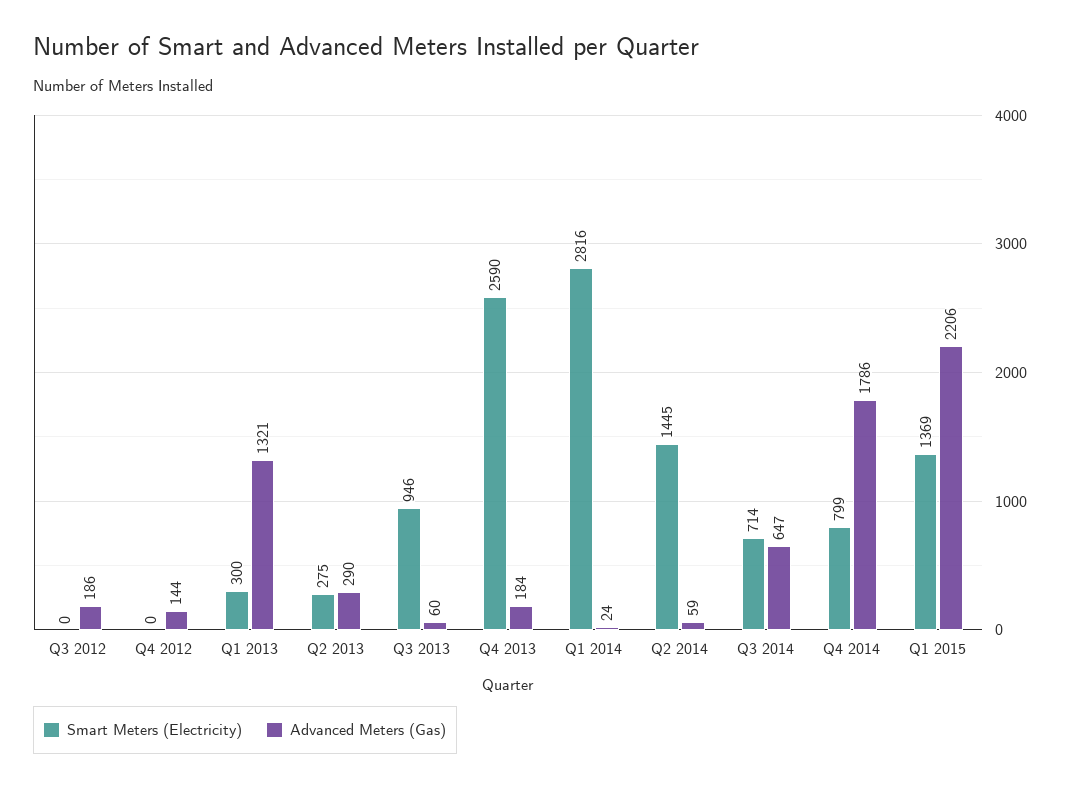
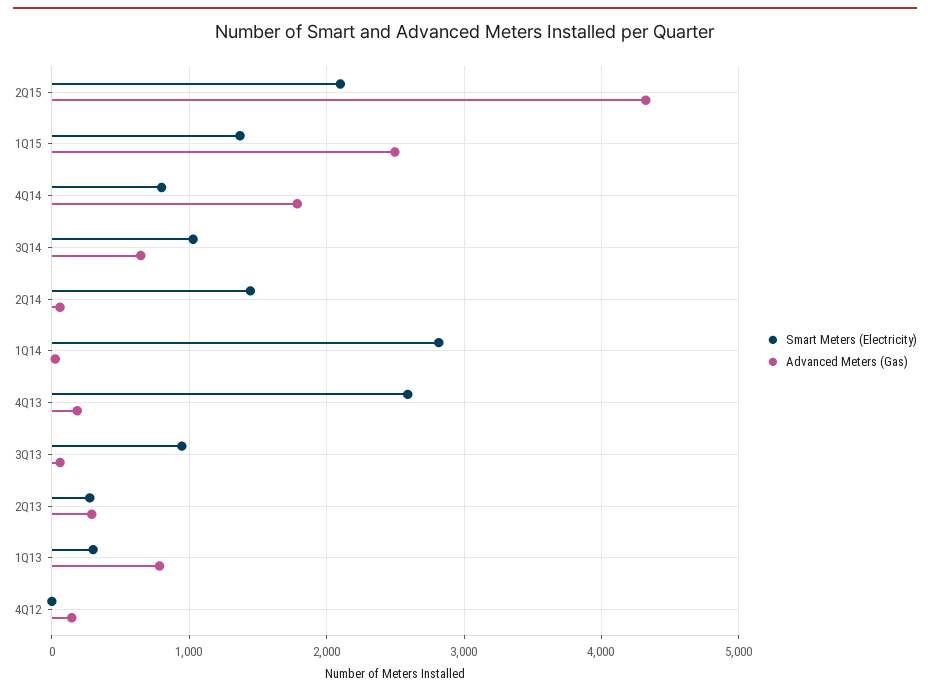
Smart Meters (Electricity), Q3 2012: 0 -> none
Advanced Meters (Gas), Q3 2012: 186 -> none
Advanced Meters (Gas), Q1 2013: 1321 -> 800
Smart Meters (Electricity), Q3 2014: 714 -> 1000
Advanced Meters (Gas), Q1 2015: 2206 -> 2500
Smart Meters (Electricity), 2Q15: none -> 2100
Advanced Meters (Gas), 2Q15: none -> 4300

